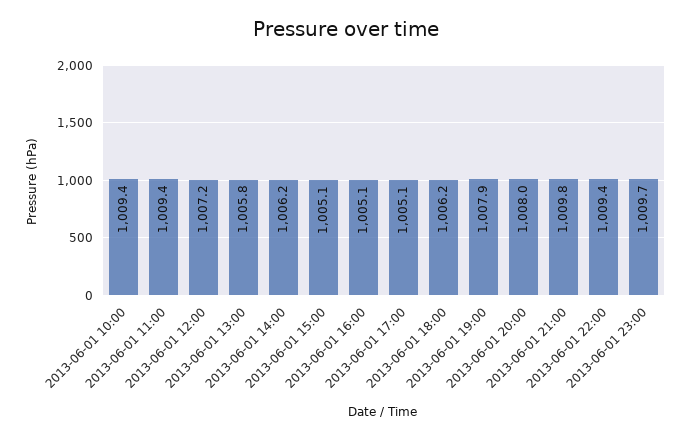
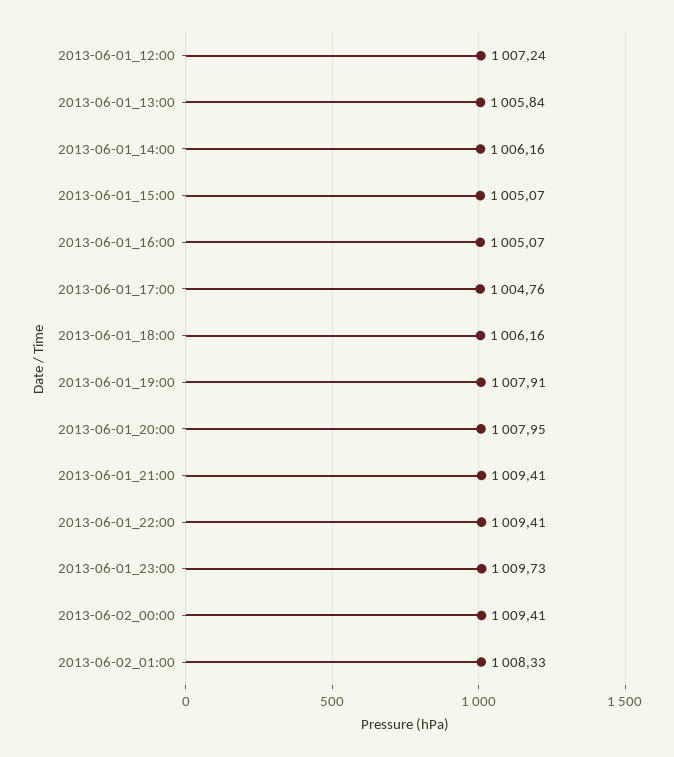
2013-06-01 10:00: 1009.4 -> none
2013-06-01 11:00: 1009.4 -> none
2013-06-01 17:00: 1005.1 -> 1004.76
2013-06-01 21:00: 1009.8 -> 1009.41
2013-06-02_00:00: none -> 1009.41
2013-06-02_01:00: none -> 1008.33

